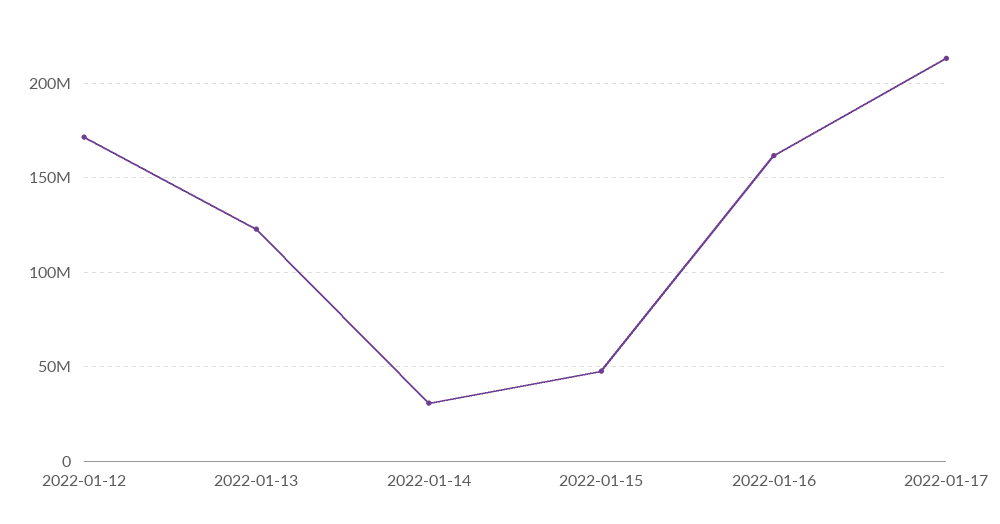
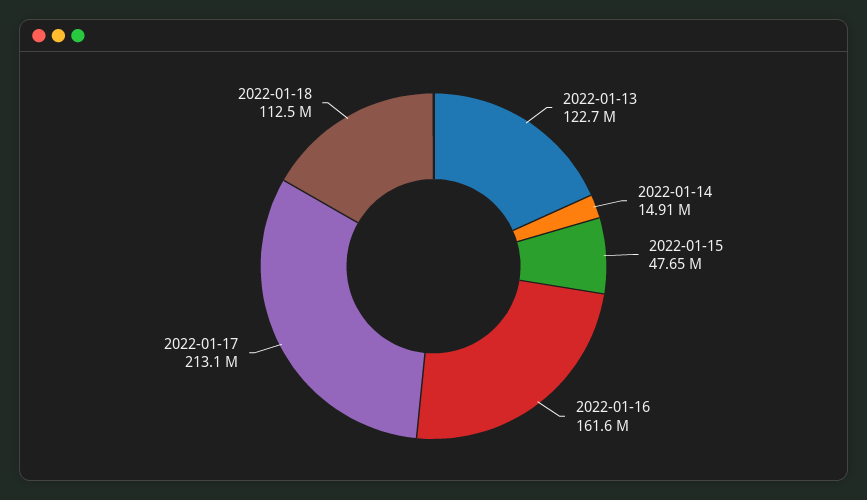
2022-01-12: 170000000 -> none
2022-01-14: 30000000 -> 14910000
2022-01-18: none -> 112500000

